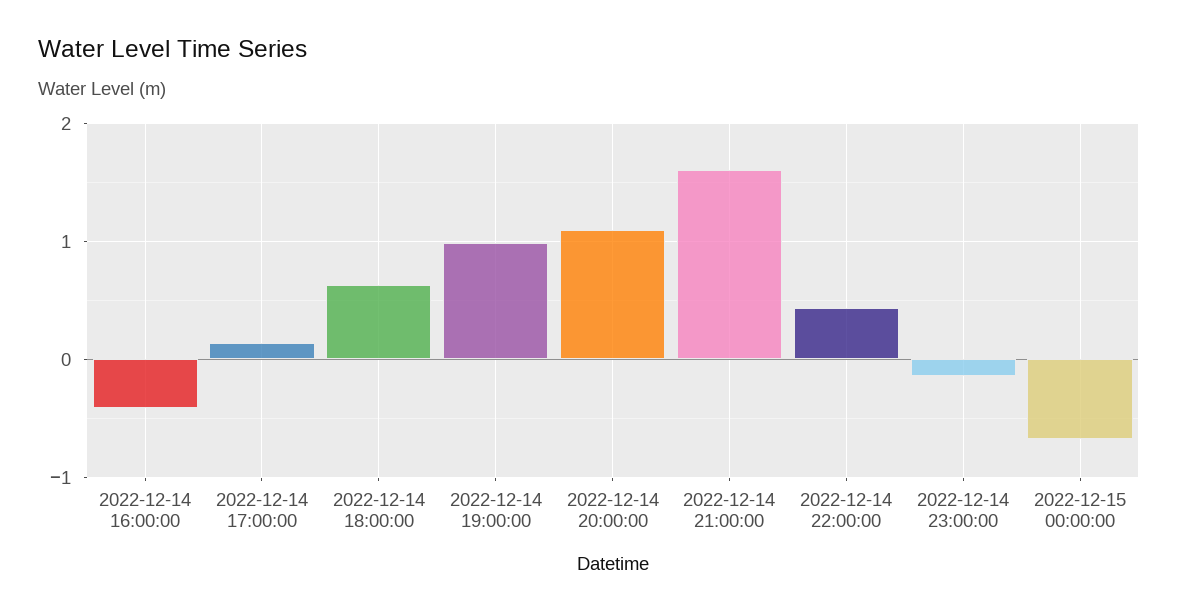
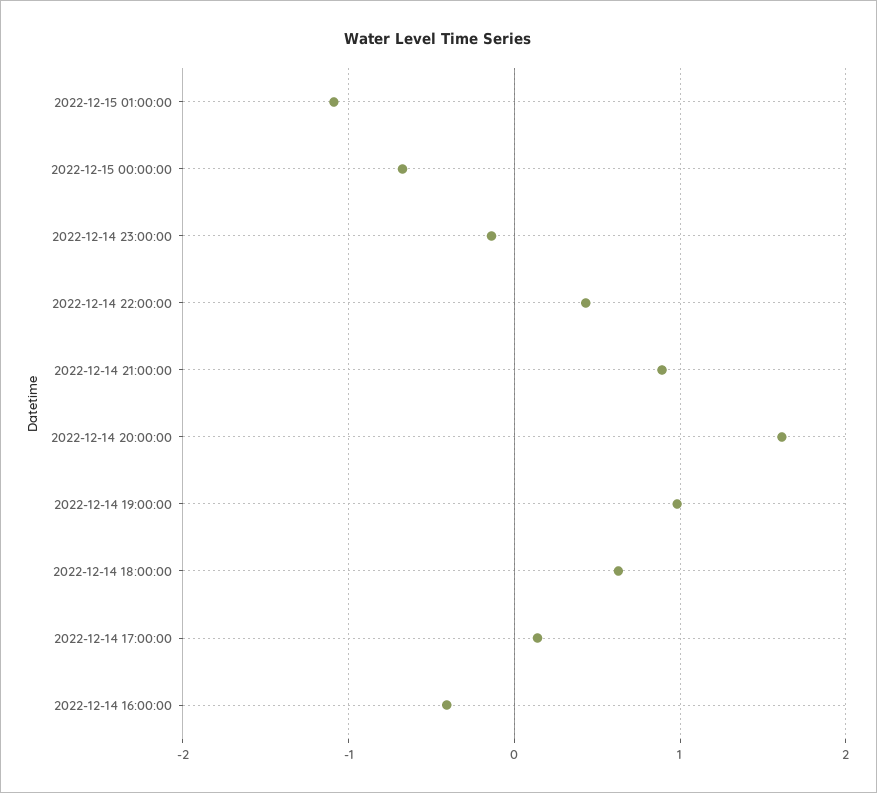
2022-12-14 20:00:00: 1.1 -> 1.6
2022-12-14 21:00:00: 1.6 -> 0.9
2022-12-15 01:00:00: none -> -1.1

